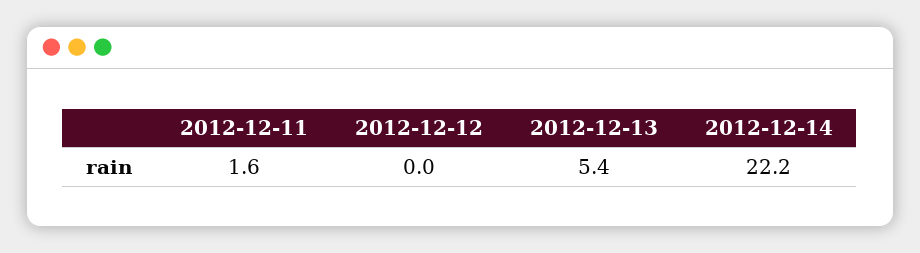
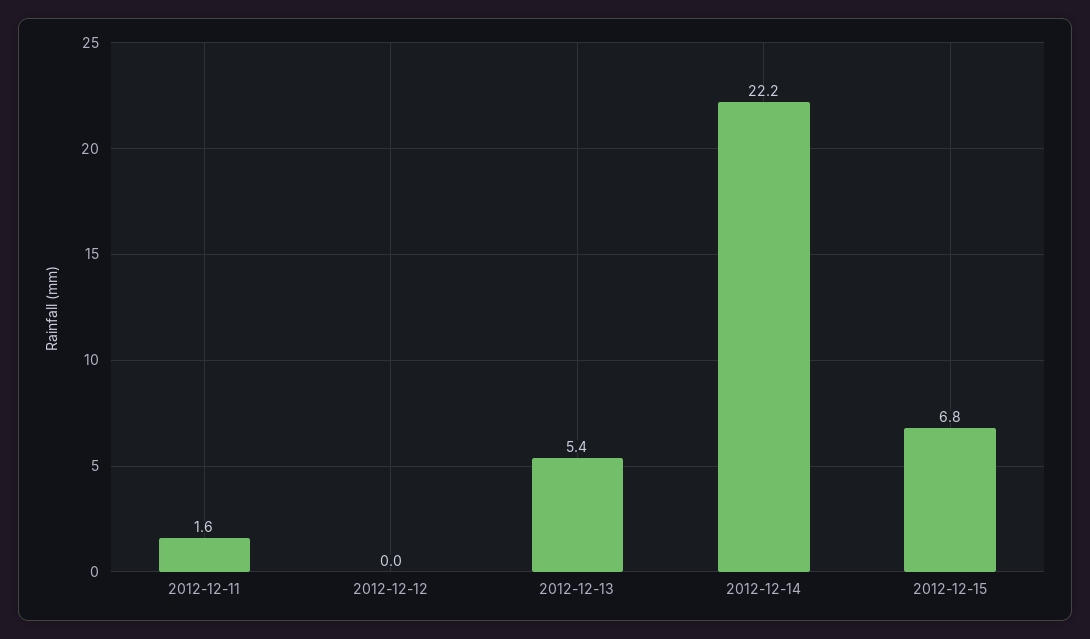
2012-12-15: none -> 6.8

